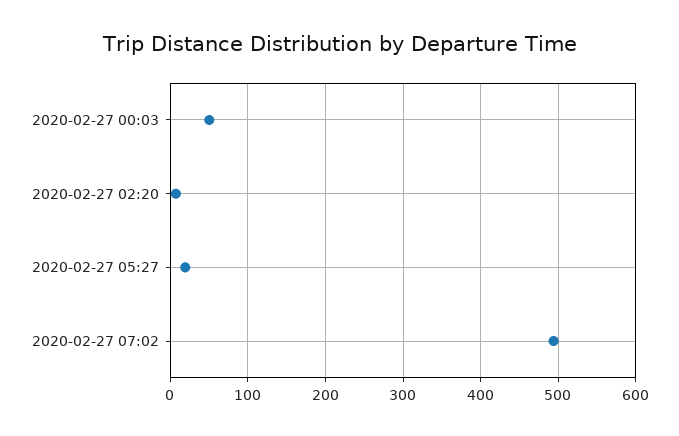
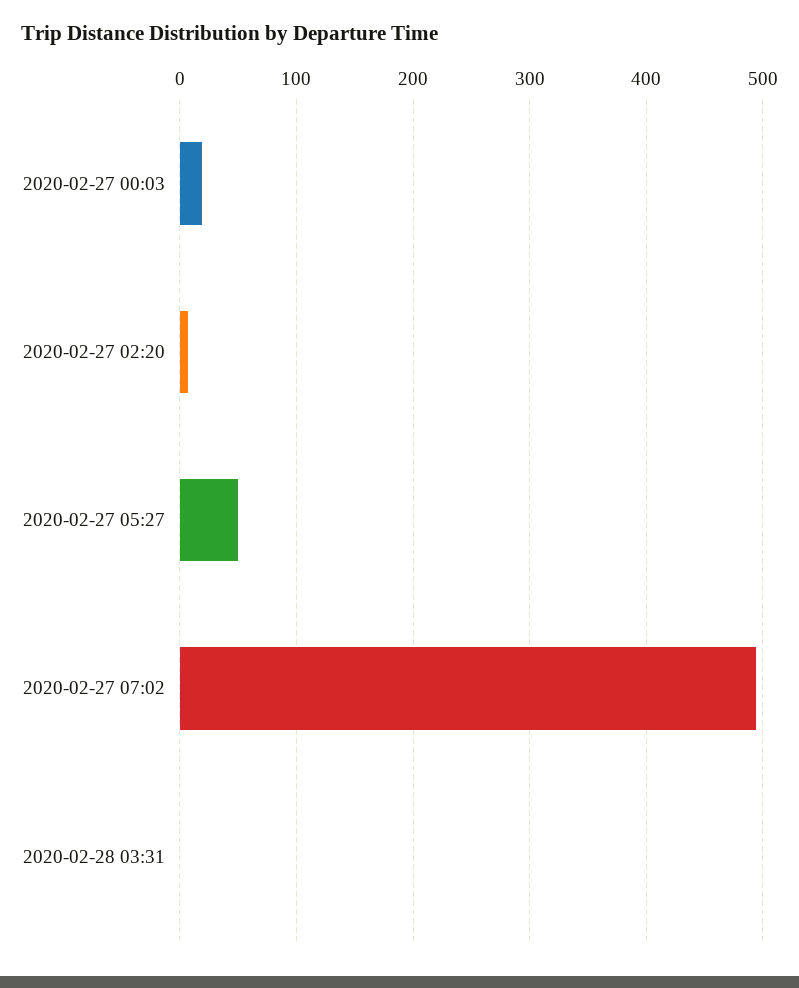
2020-02-27 00:03: 50 -> 20
2020-02-27 05:27: 20 -> 50
2020-02-28 03:31: none -> 0

